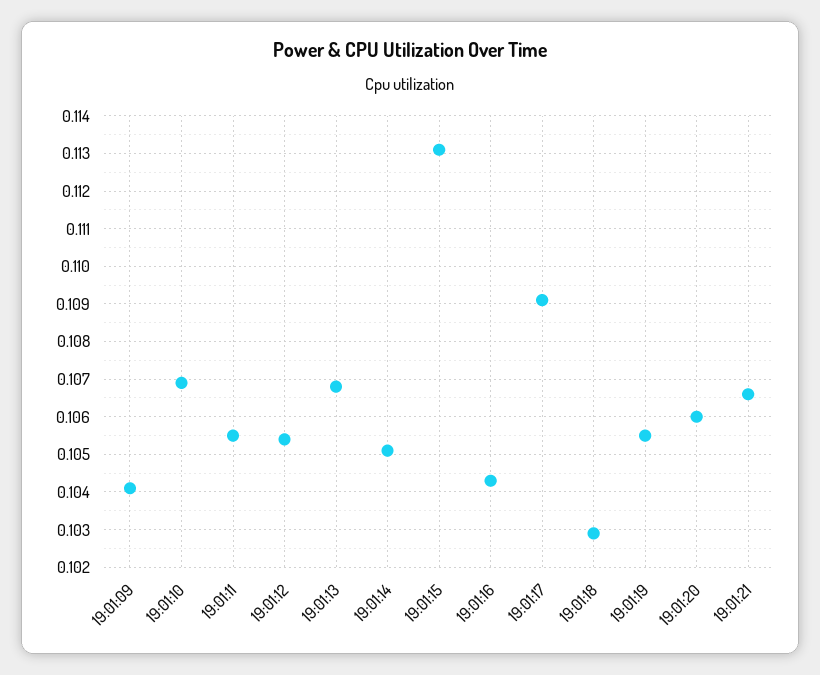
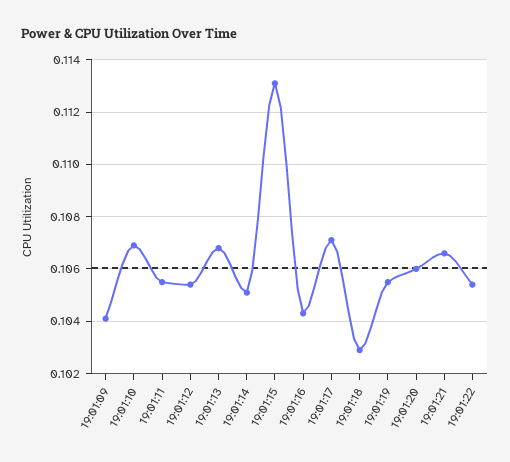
19:01:17: 0.109 -> 0.107
19:01:22: none -> 0.1055

